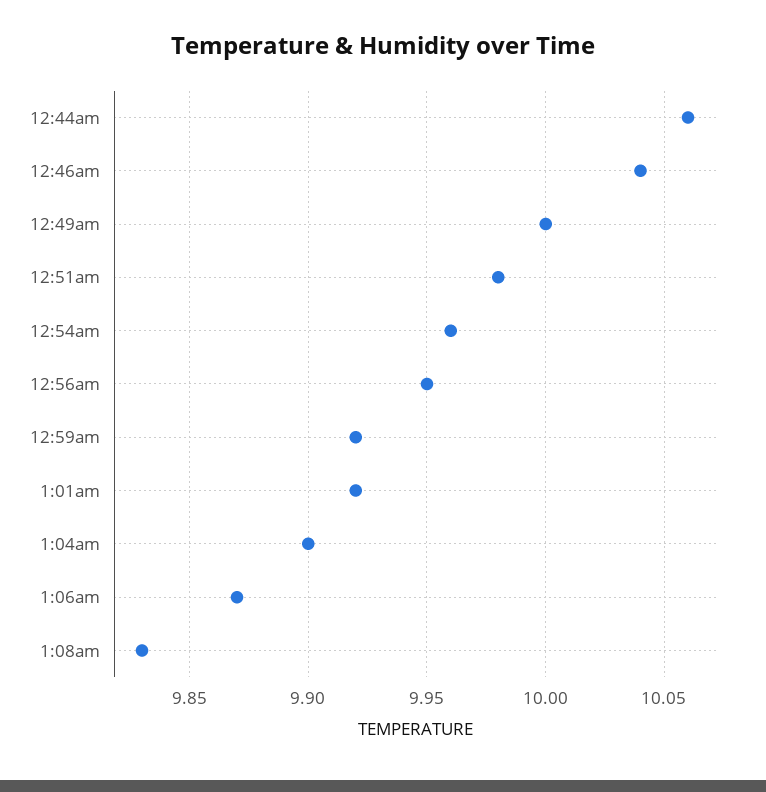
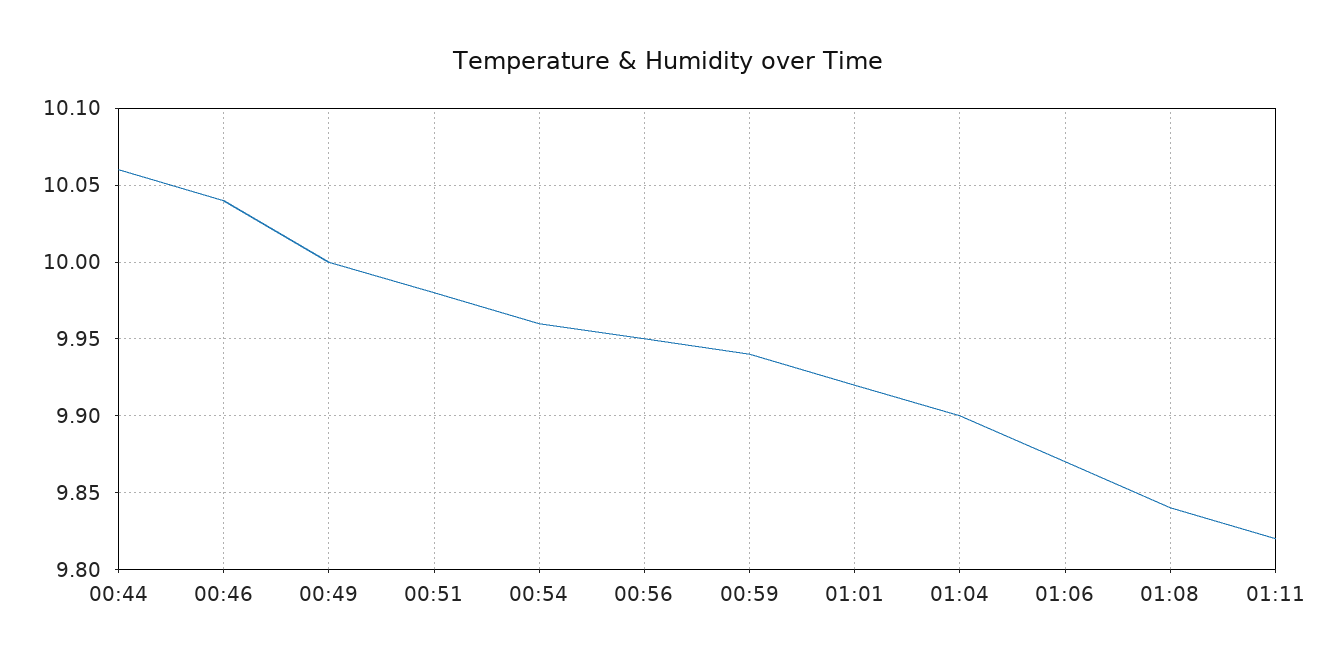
12:59am: 9.92 -> 9.94
1:08am: 9.83 -> 9.84
01:11: none -> 9.82

